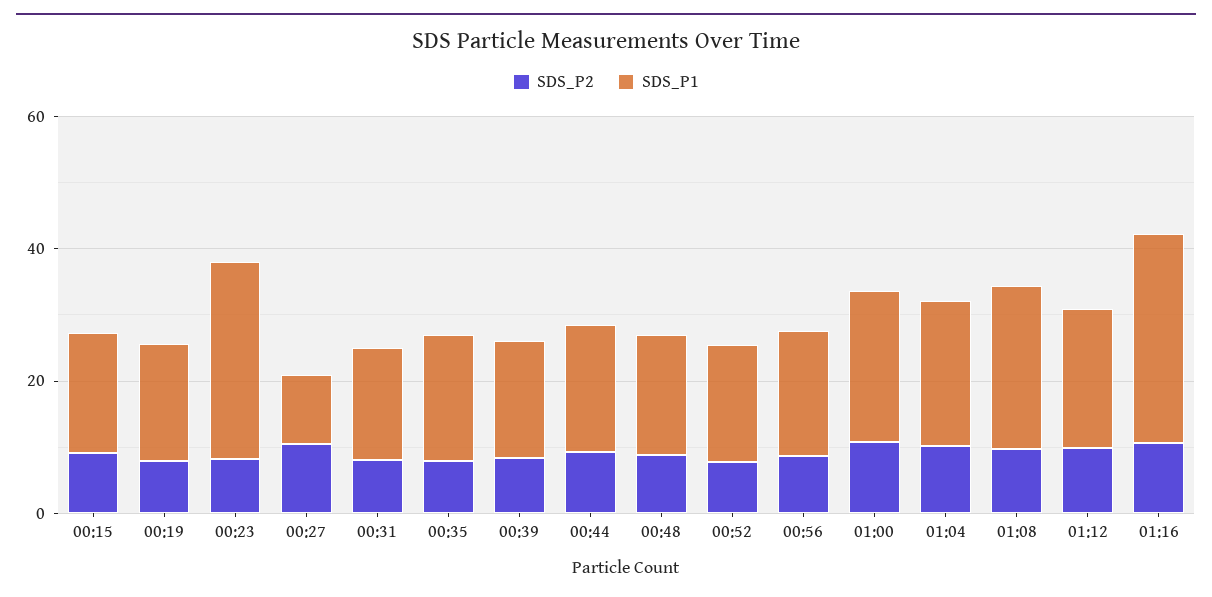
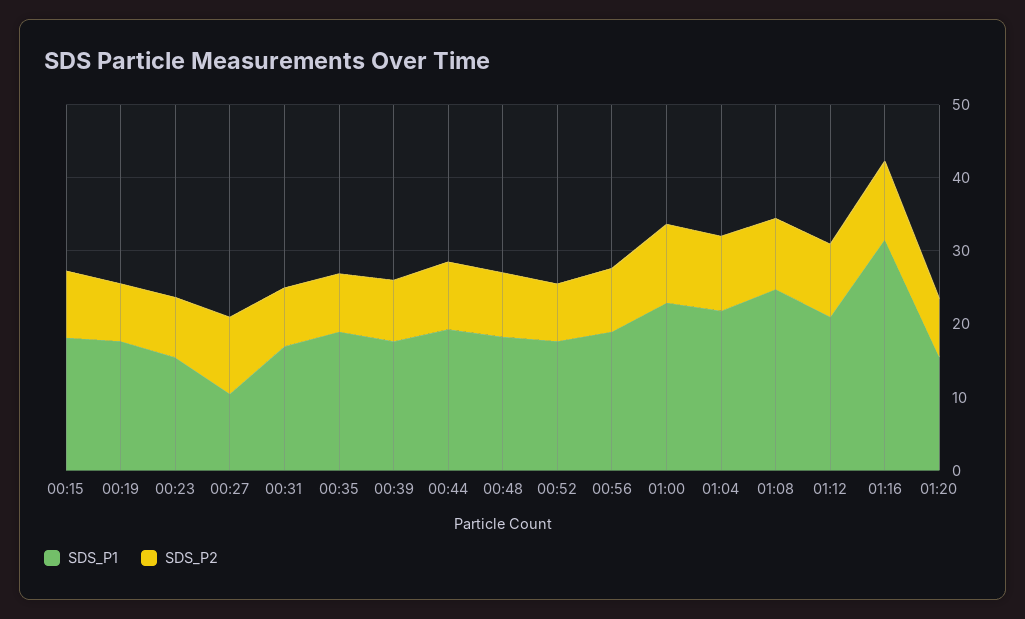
SDS_P1, 00:23: 30 -> 16
SDS_P1, 01:20: none -> 16
SDS_P2, 01:20: none -> 8

